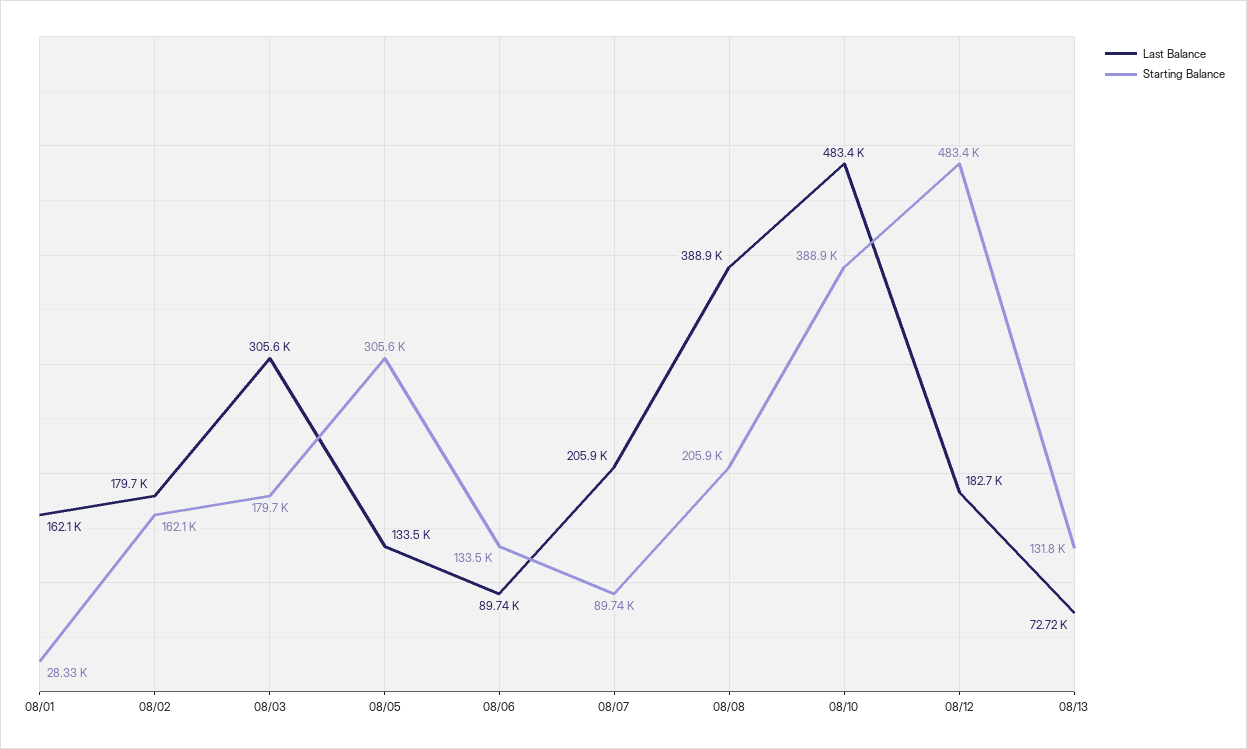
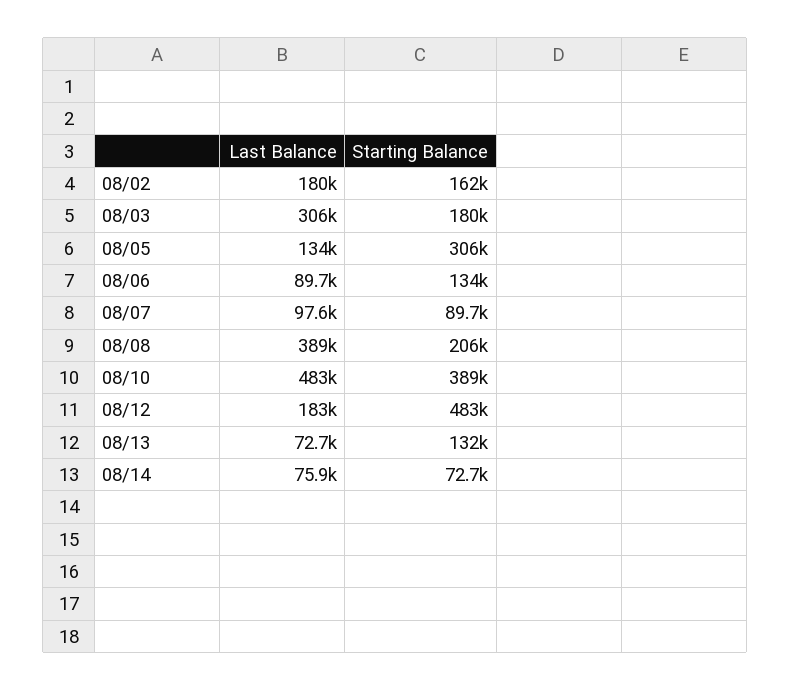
Last Balance, 08/01: 162100 -> none
Starting Balance, 08/01: 28330 -> none
Last Balance, 08/07: 205900 -> 97600
Last Balance, 08/14: none -> 75900
Starting Balance, 08/14: none -> 72700

